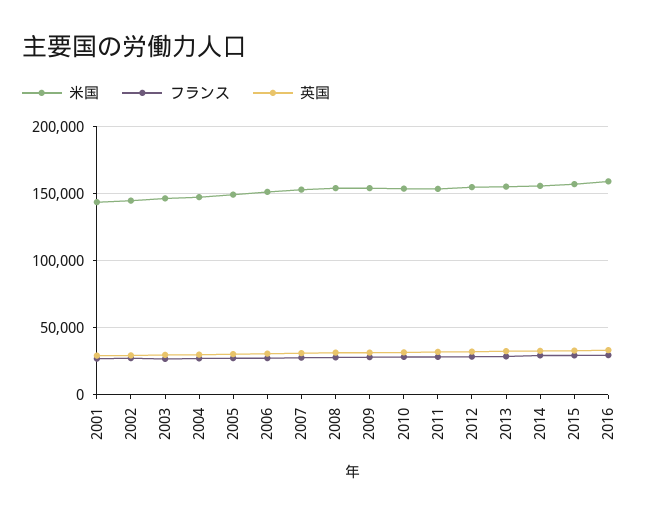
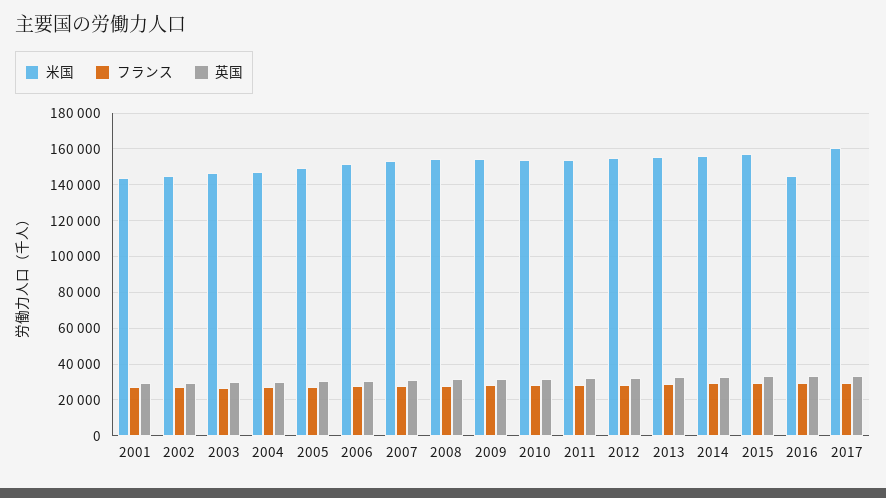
米国, 2016: 160000 -> 145000
米国, 2017: none -> 160000
フランス, 2017: none -> 30000
英国, 2017: none -> 35000

